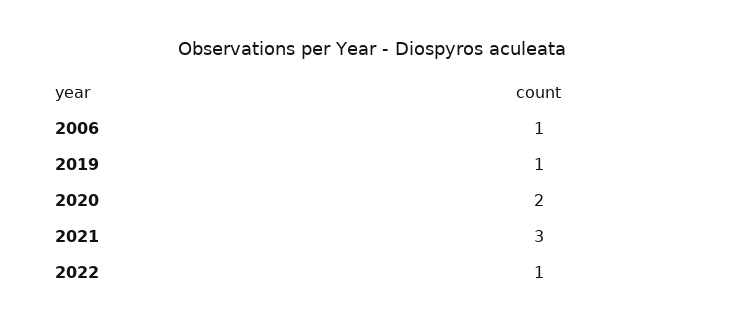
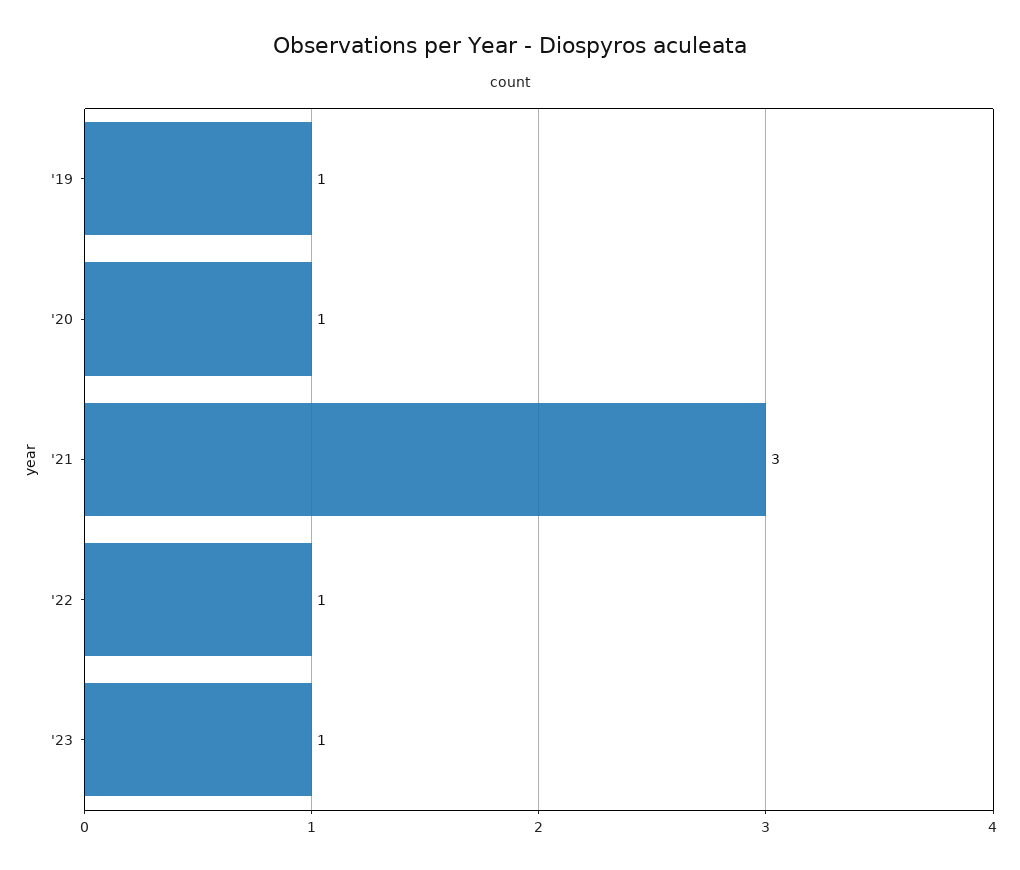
2006: 1 -> none
2020: 2 -> 1
'23: none -> 1

